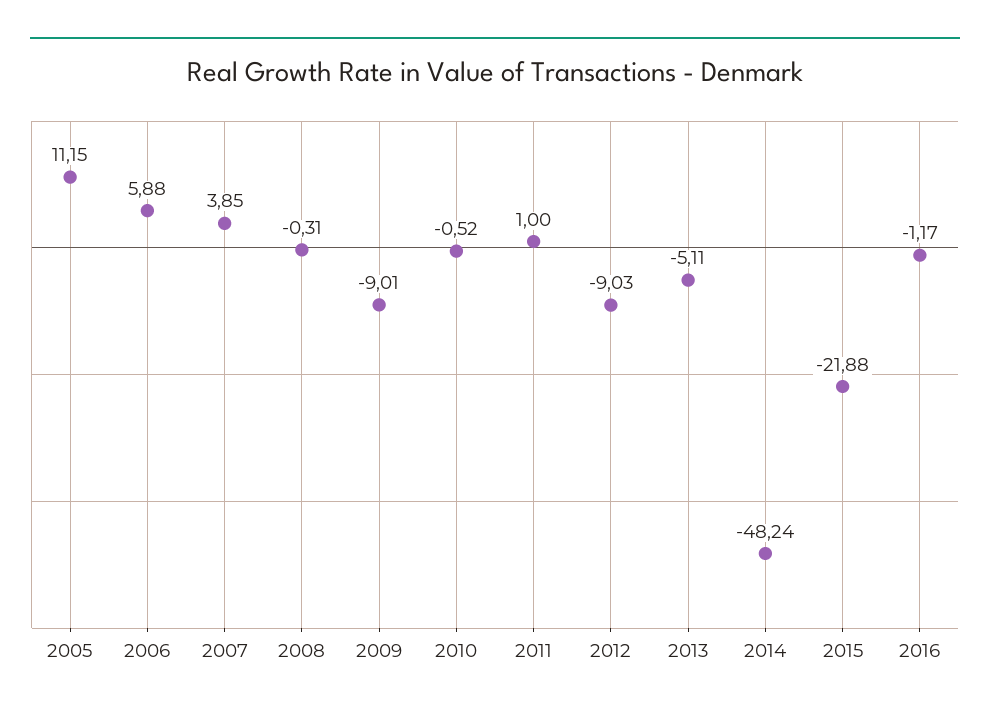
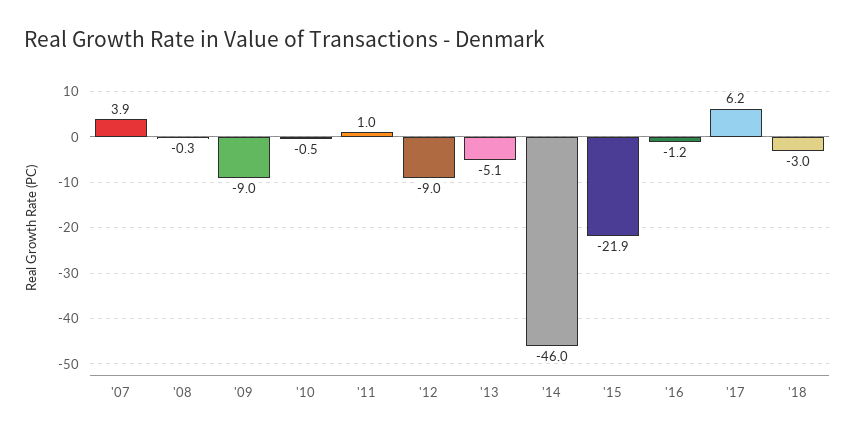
2005: 11.15 -> none
2006: 5.88 -> none
2014: -48.24 -> -46
'17: none -> 6.2
'18: none -> -3

